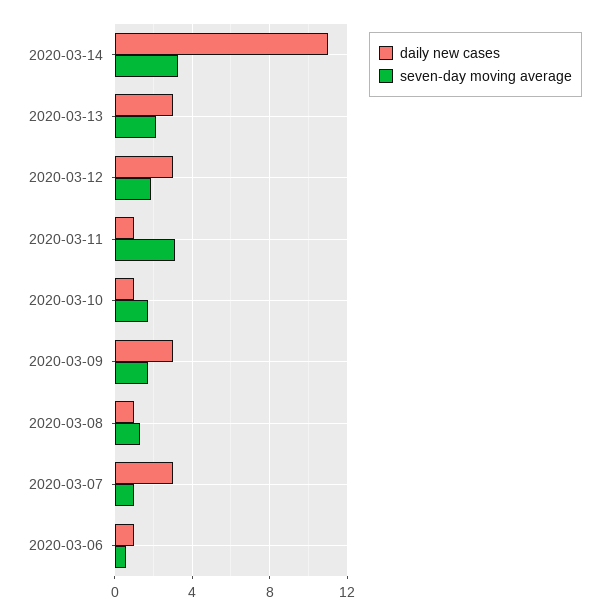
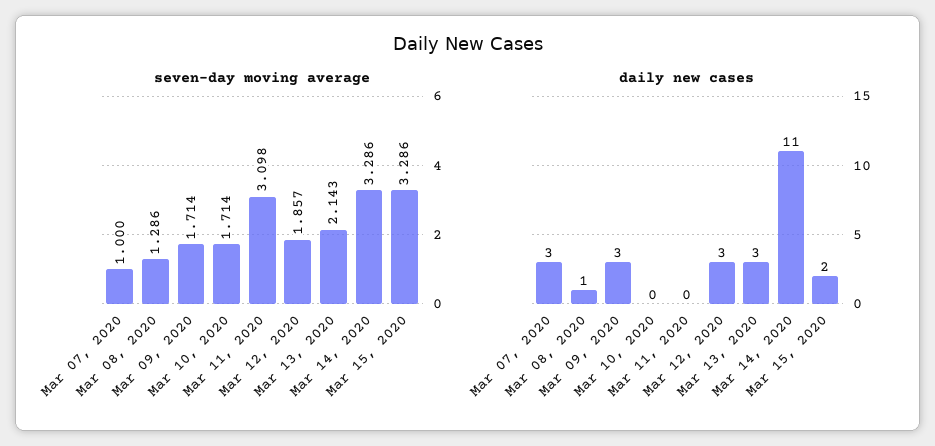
daily new cases, 2020-03-11: 1 -> 0
daily new cases, 2020-03-10: 1 -> 0
daily new cases, 2020-03-06: 1 -> none
seven-day moving average, 2020-03-06: 0.5 -> none
seven-day moving average, Mar 15, 2020: none -> 3.286
daily new cases, Mar 15, 2020: none -> 2

